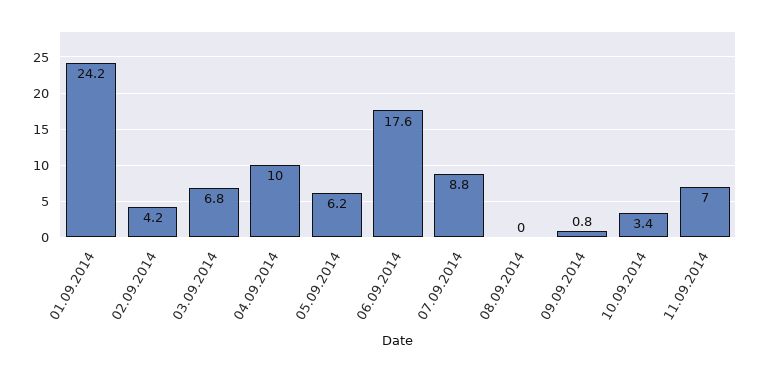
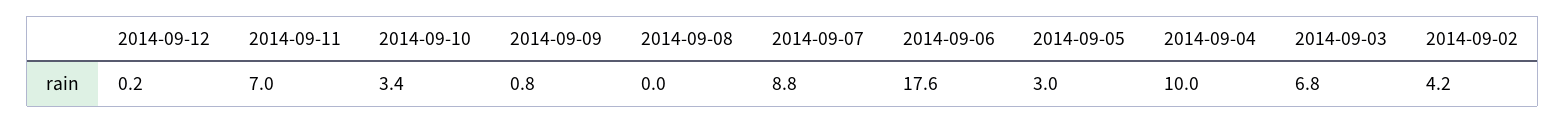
01.09.2014: 24.2 -> none
05.09.2014: 6.2 -> 3
2014-09-12: none -> 0.2

